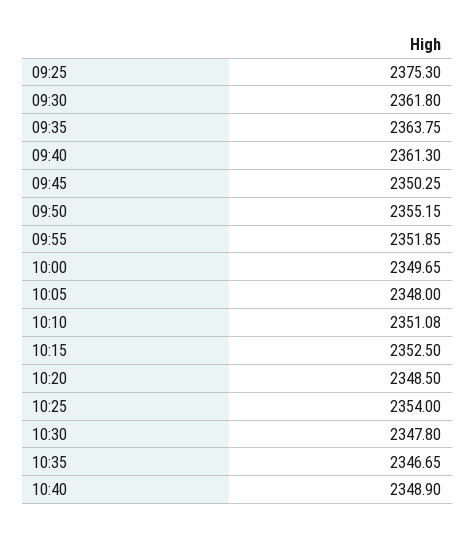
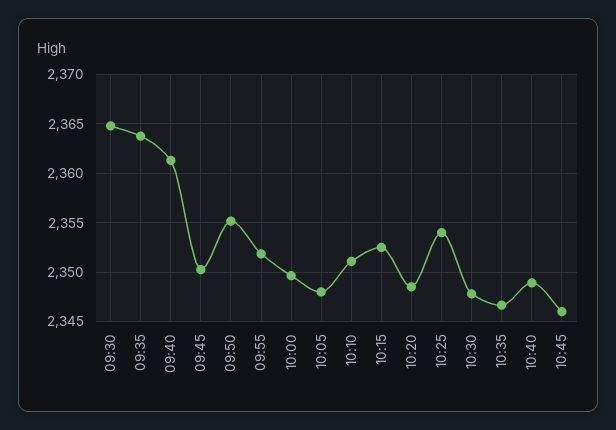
09:25: 2375.3 -> none
09:30: 2361.8 -> 2365
10:45: none -> 2346

